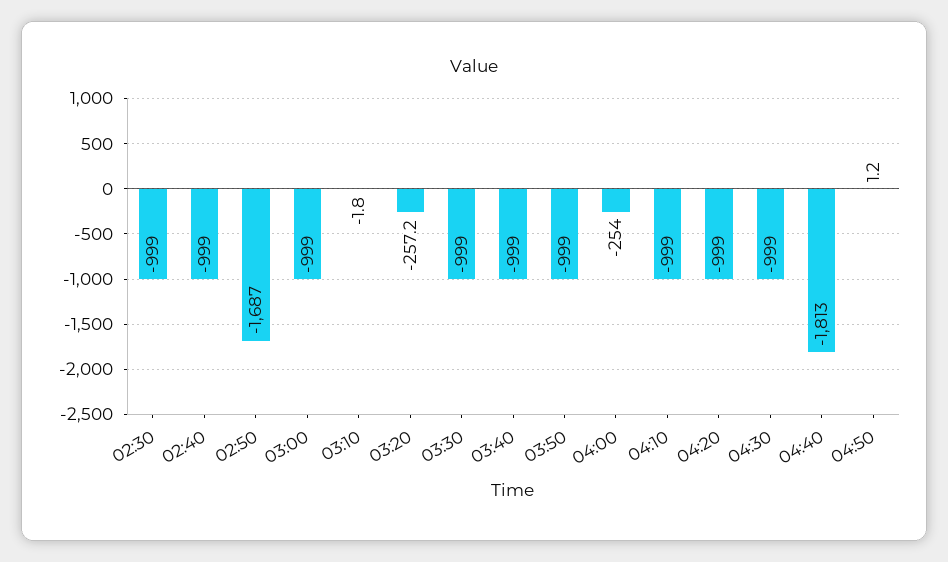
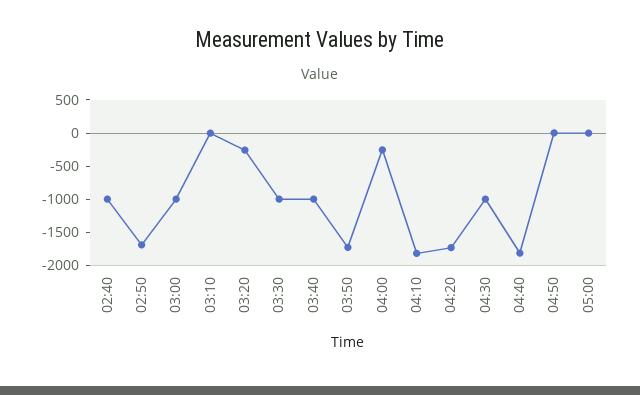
02:30: -999 -> none
03:50: -999 -> -1750
04:10: -999 -> -1750
04:20: -999 -> -1750
05:00: none -> 0

